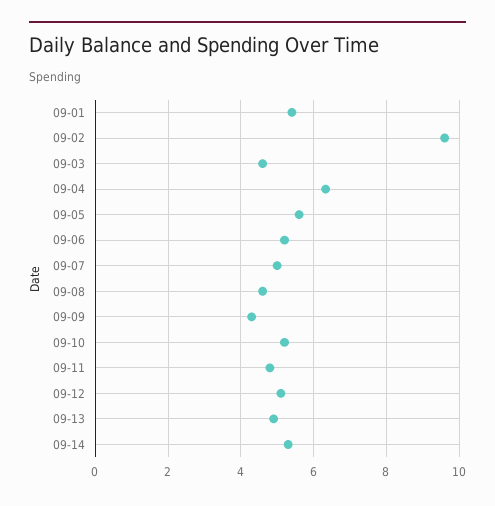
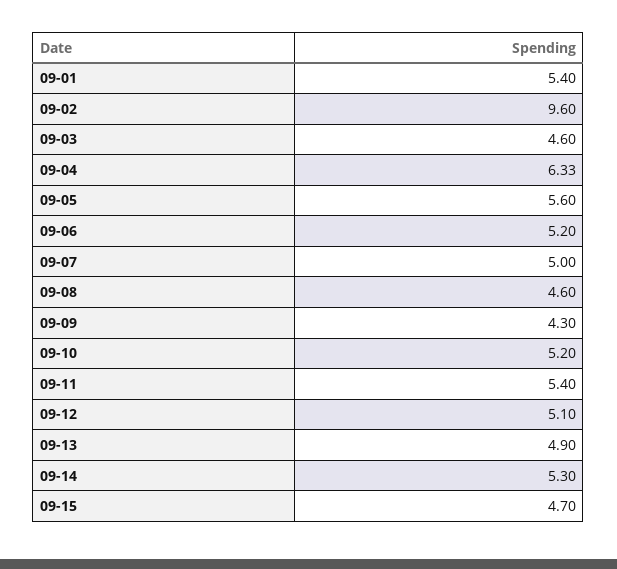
09-11: 4.8 -> 5.4
09-15: none -> 4.7

